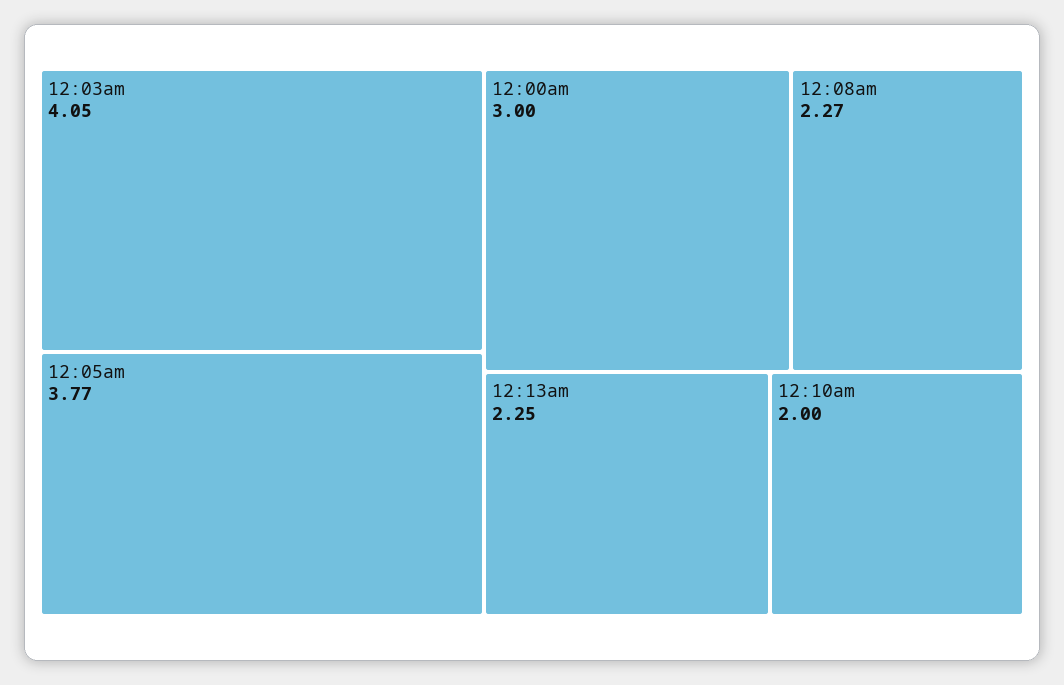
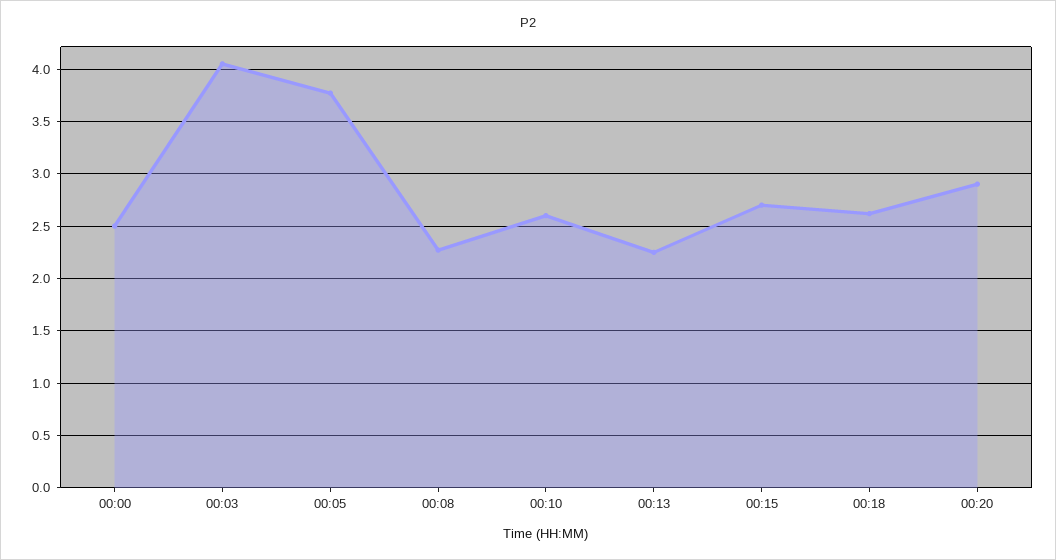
12:00am: 3 -> 2.5
12:10am: 2 -> 2.6
00:15: none -> 2.7
00:18: none -> 2.6
00:20: none -> 2.9

